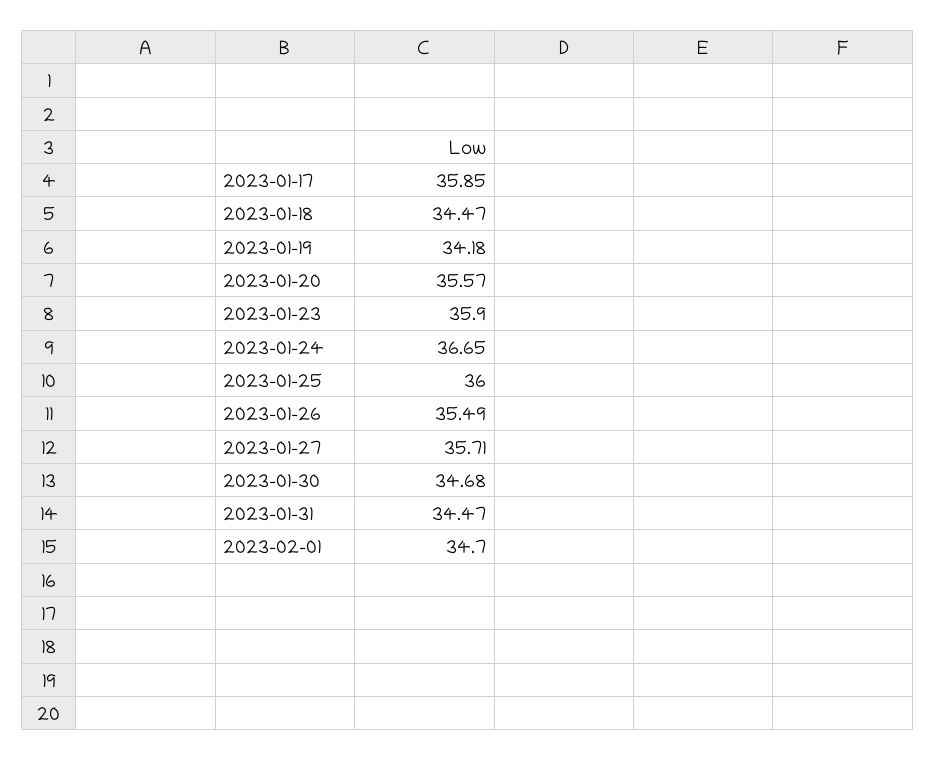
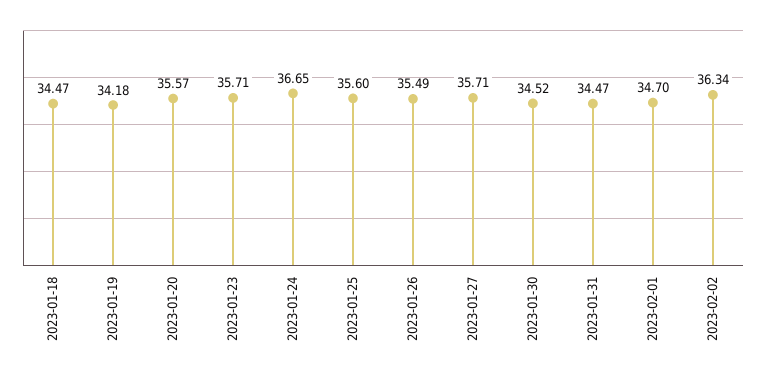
2023-01-17: 35.85 -> none
2023-01-23: 35.9 -> 35.71
2023-01-25: 36 -> 35.6
2023-01-30: 34.68 -> 34.52
2023-02-02: none -> 36.34

